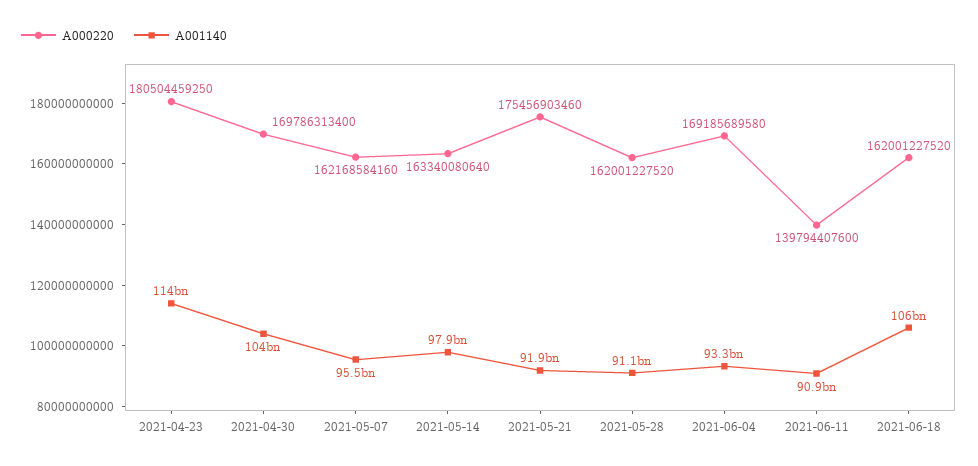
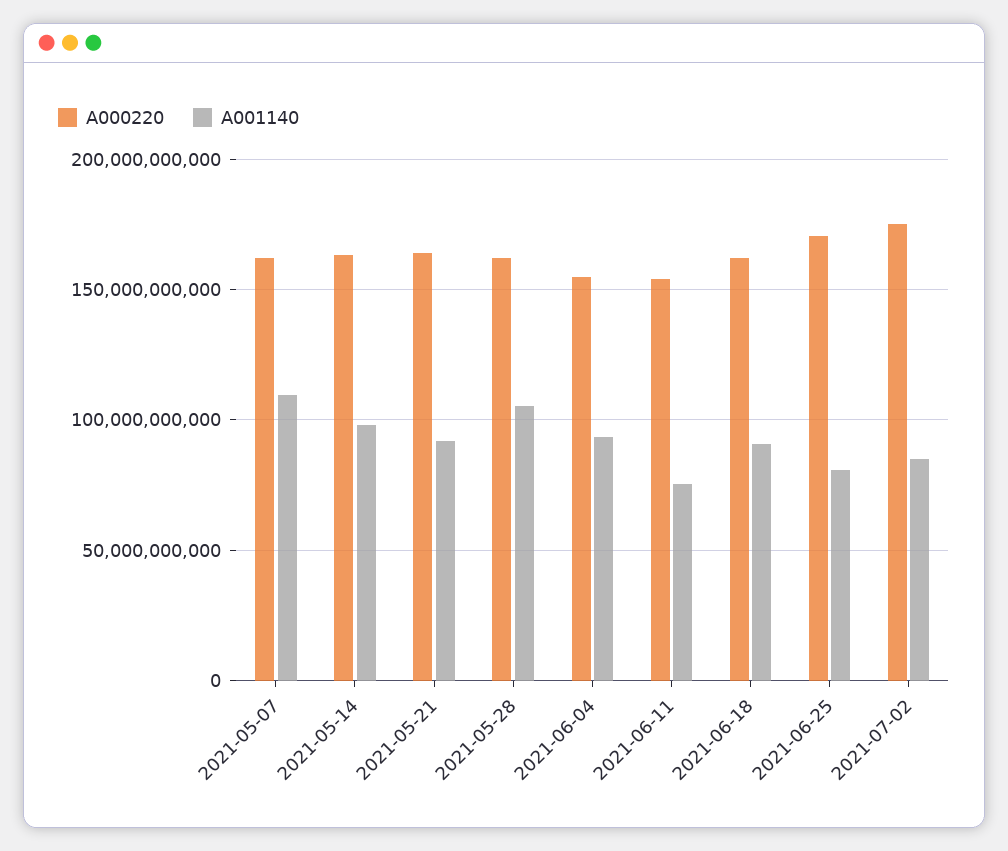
A000220, 2021-04-23: 180504459250 -> none
A001140, 2021-04-23: 114000000000 -> none
A000220, 2021-04-30: 169786313400 -> none
A001140, 2021-04-30: 104000000000 -> none
A001140, 2021-05-07: 95500000000 -> 110000000000
A000220, 2021-05-21: 175456903460 -> 165000000000
A001140, 2021-05-28: 91100000000 -> 105000000000
A000220, 2021-06-04: 169185689580 -> 155000000000
A000220, 2021-06-11: 139794407600 -> 155000000000
A001140, 2021-06-11: 90900000000 -> 75000000000
A001140, 2021-06-18: 106000000000 -> 90000000000
A000220, 2021-06-25: none -> 170000000000
A001140, 2021-06-25: none -> 80000000000
A000220, 2021-07-02: none -> 175000000000
A001140, 2021-07-02: none -> 85000000000

